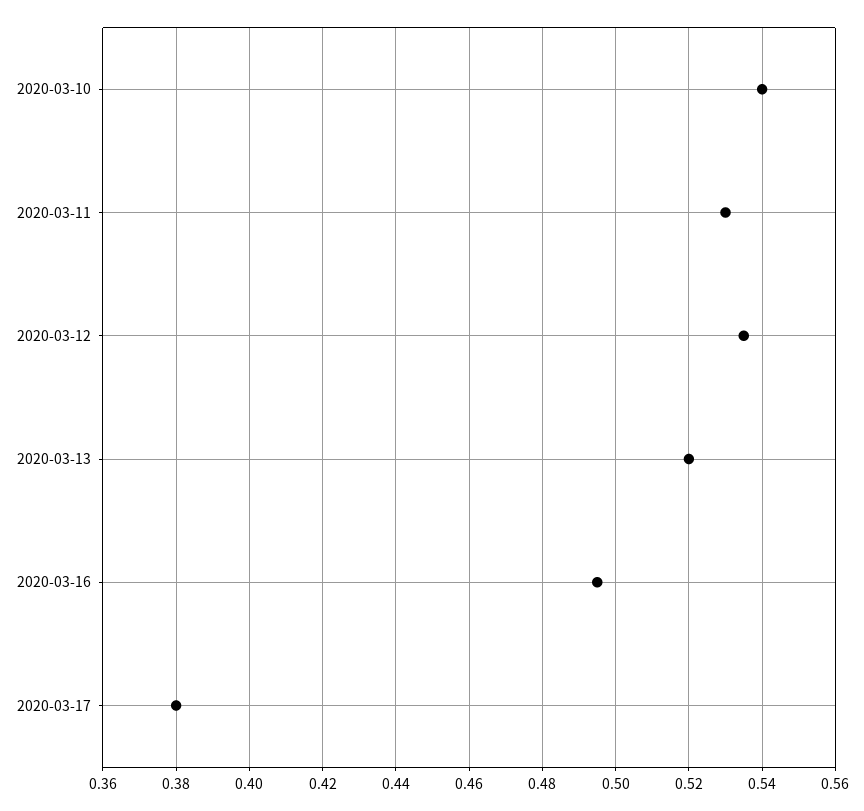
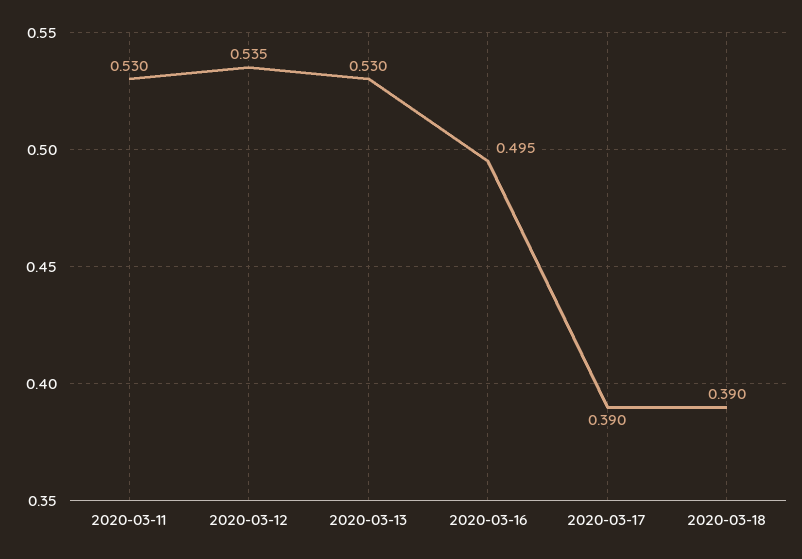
2020-03-10: 0.54 -> none
2020-03-13: 0.52 -> 0.53
2020-03-17: 0.38 -> 0.39
2020-03-18: none -> 0.39

